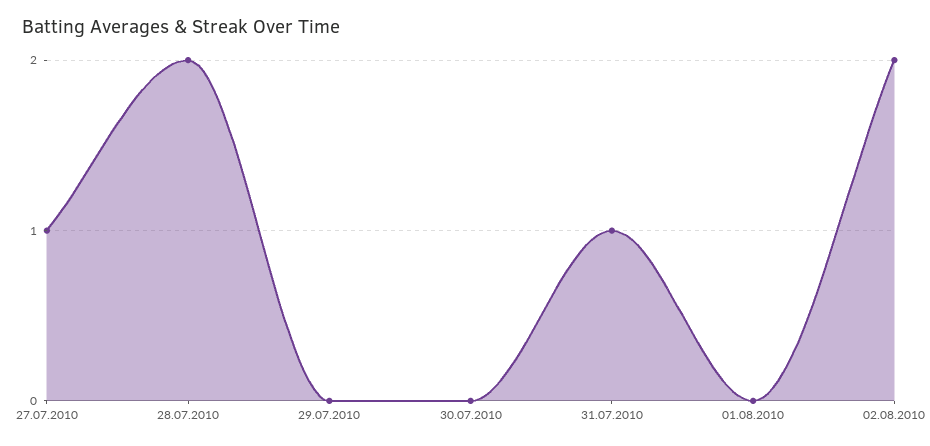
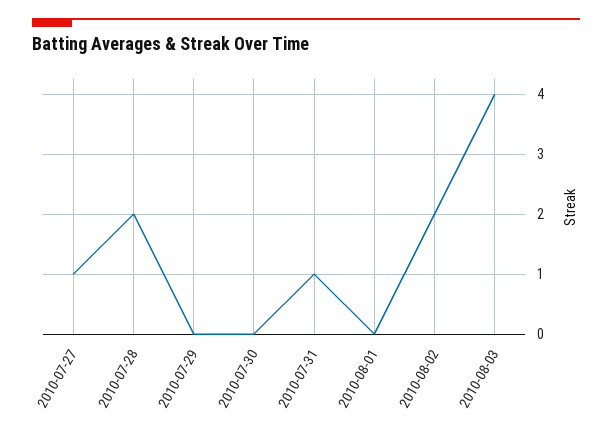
2010-08-03: none -> 4

